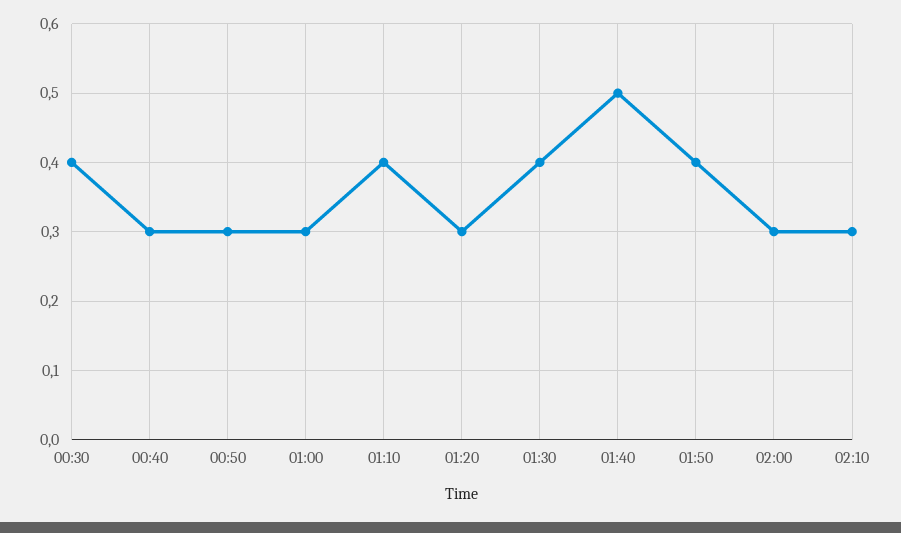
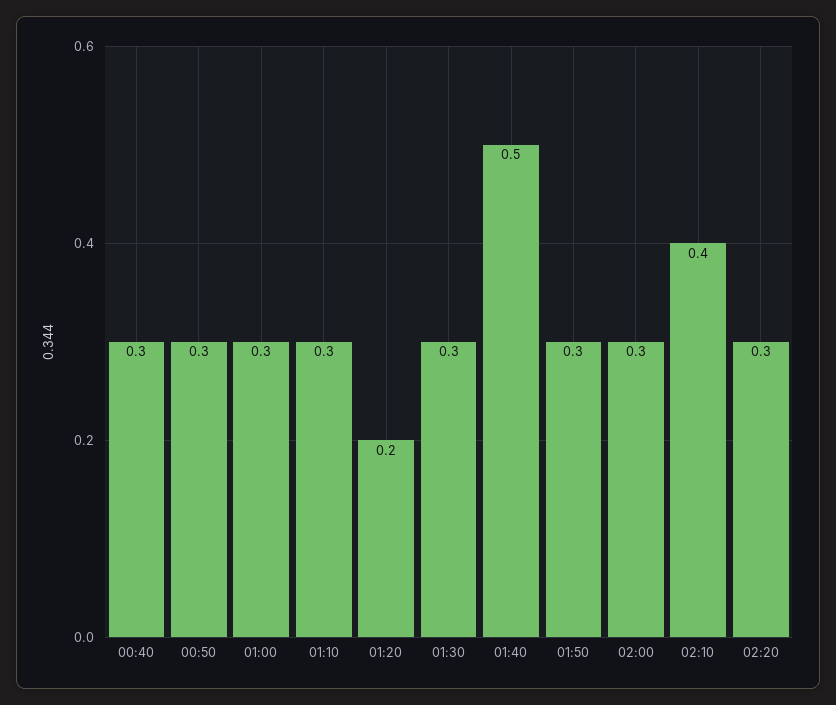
00:30: 0.4 -> none
01:10: 0.4 -> 0.3
01:20: 0.3 -> 0.2
01:30: 0.4 -> 0.3
01:50: 0.4 -> 0.3
02:10: 0.3 -> 0.4
02:20: none -> 0.3

